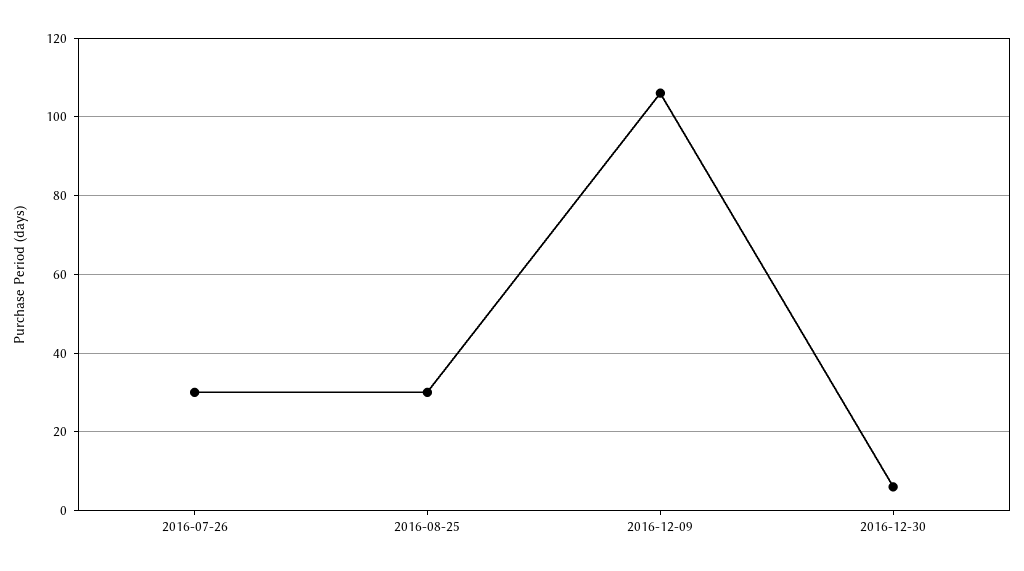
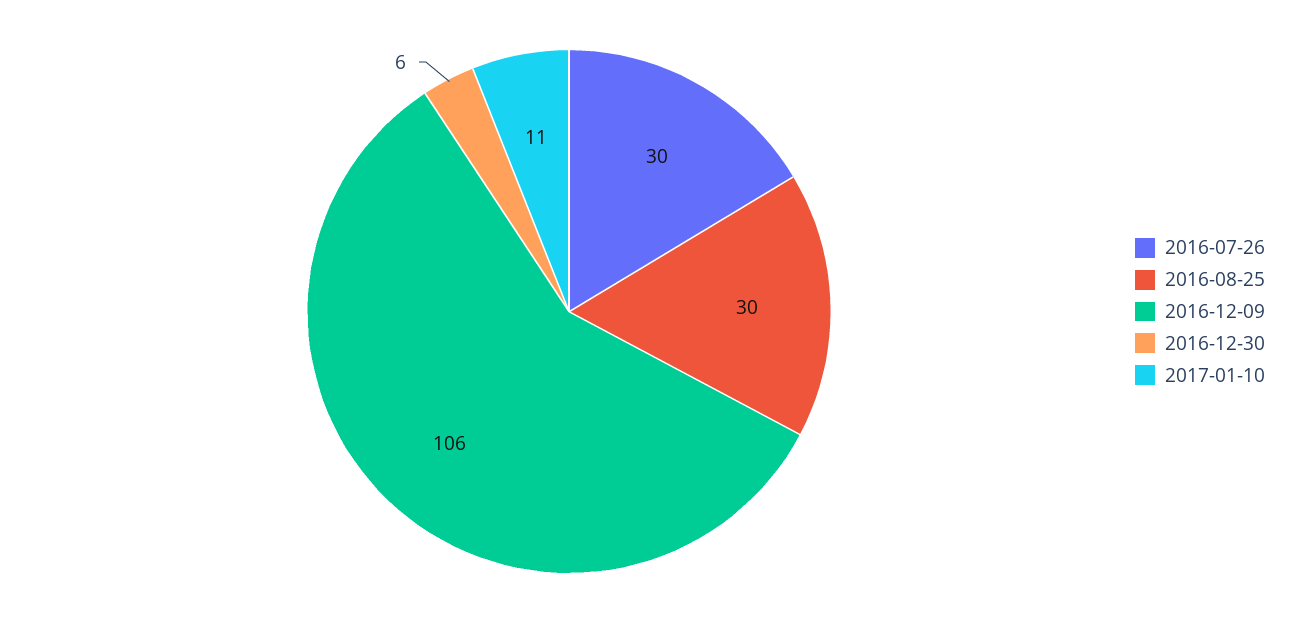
2017-01-10: none -> 11

